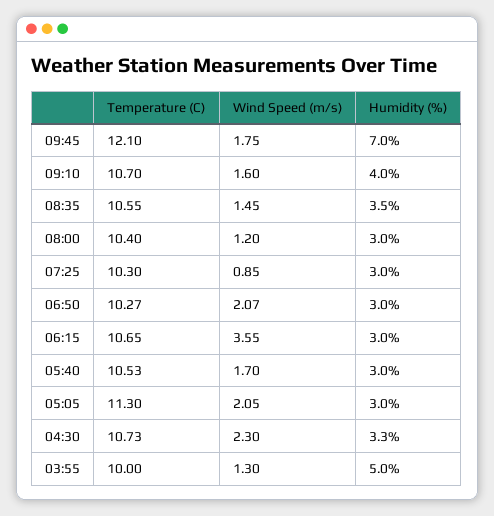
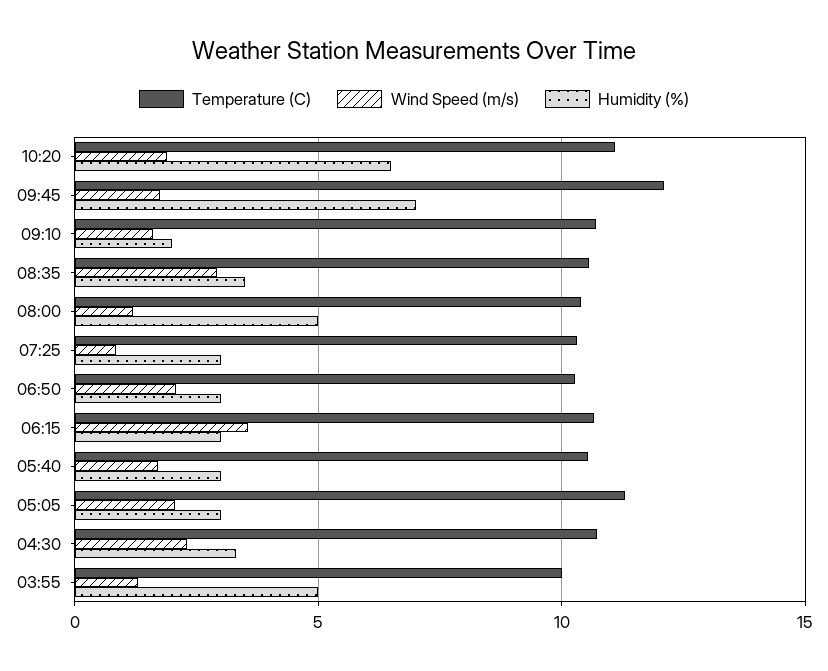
Humidity (%), 09:10: 4 -> 2
Wind Speed (m/s), 08:35: 1.45 -> 3
Humidity (%), 08:00: 3 -> 5
Temperature (C), 10:20: none -> 11
Wind Speed (m/s), 10:20: none -> 2
Humidity (%), 10:20: none -> 6.5

